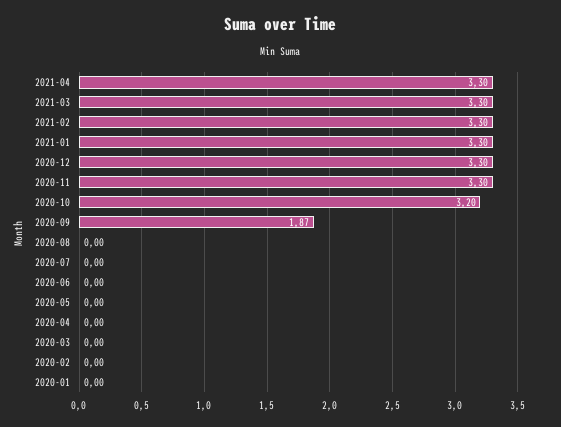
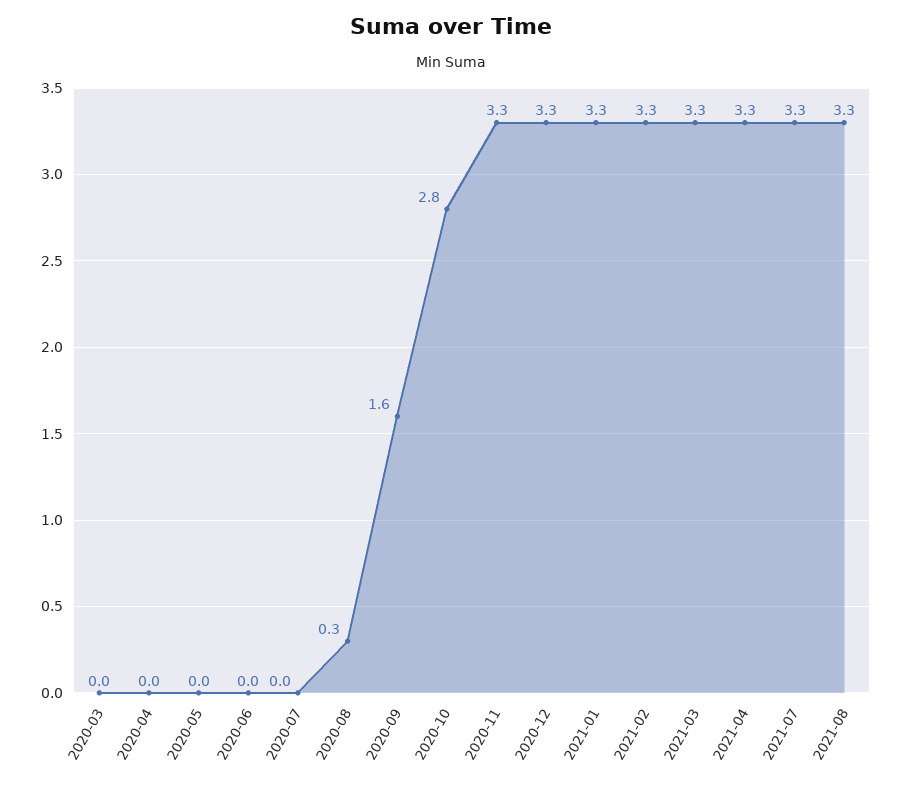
2020-10: 3.2 -> 2.8
2020-09: 1.87 -> 1.6
2020-08: 0 -> 0.3
2020-02: 0 -> none
2020-01: 0 -> none
2021-07: none -> 3.3
2021-08: none -> 3.3

